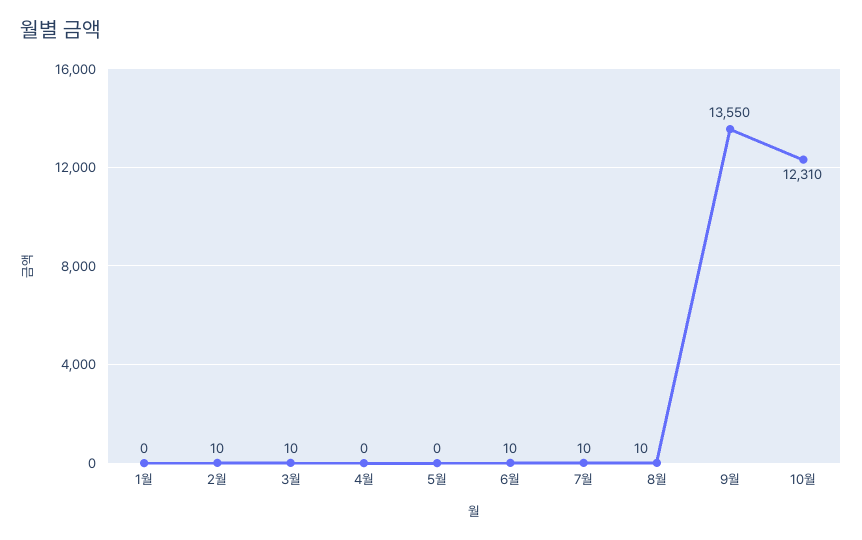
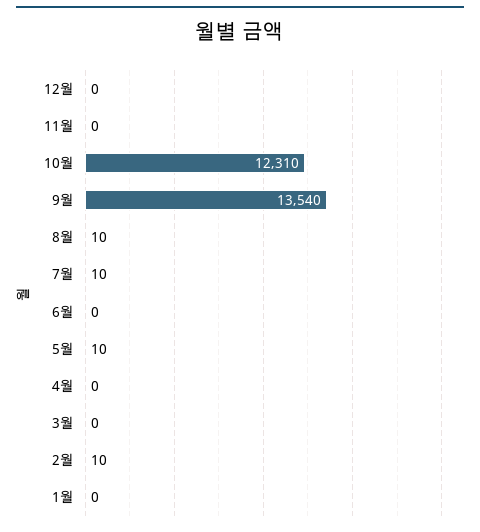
3월: 10 -> 0
5월: 0 -> 10
6월: 10 -> 0
9월: 13550 -> 13540
12월: none -> 0
11월: none -> 0

